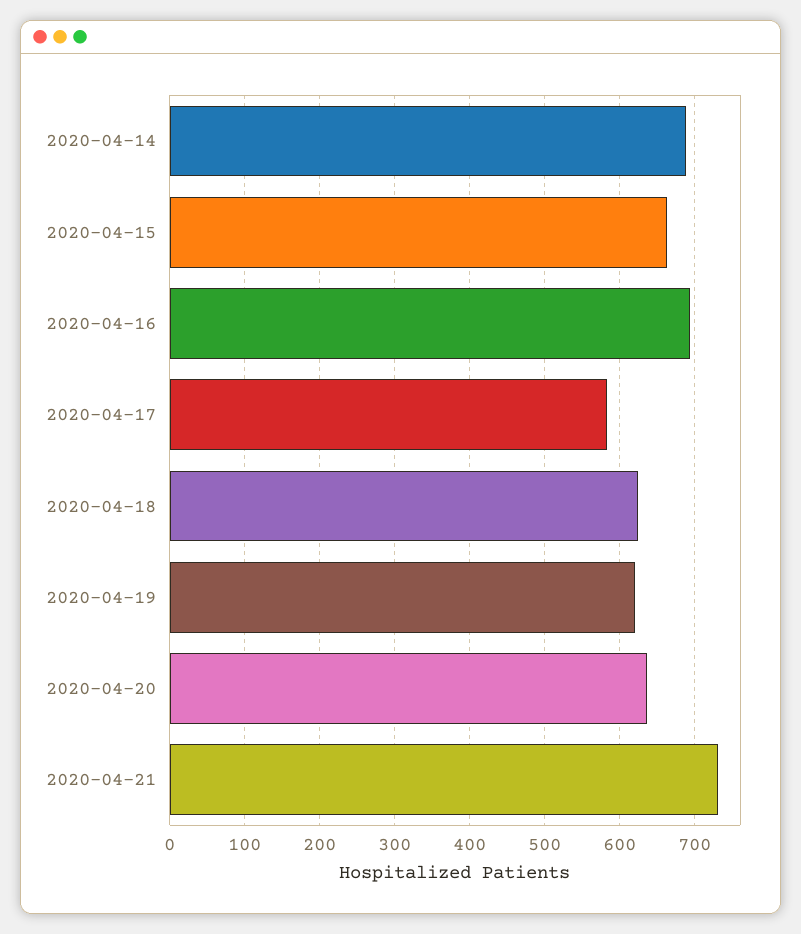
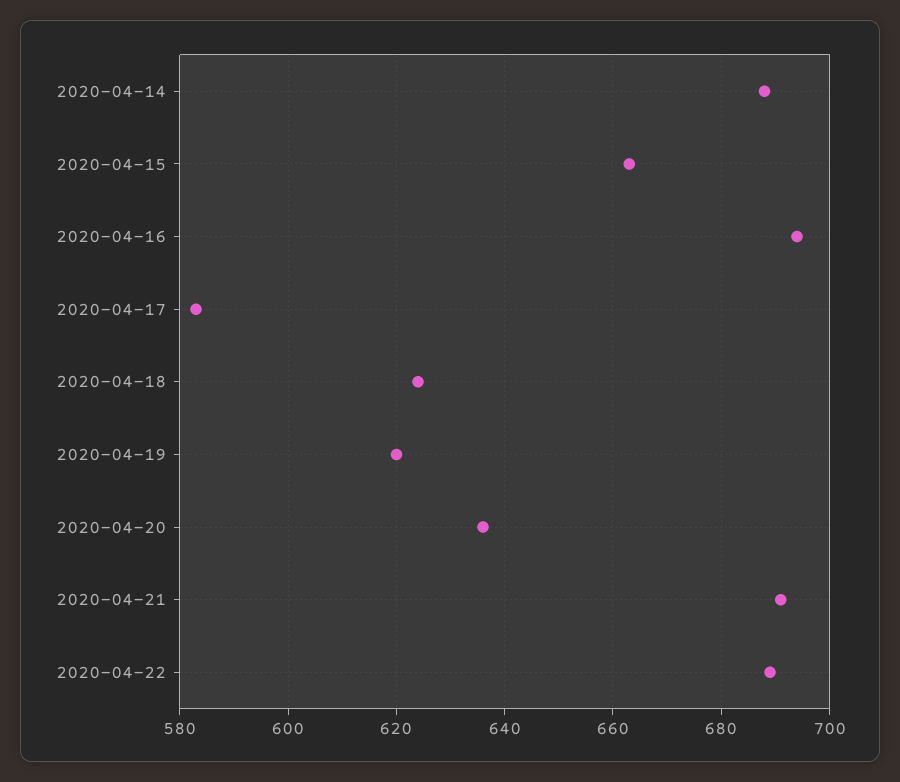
2020-04-21: 730 -> 690
2020-04-22: none -> 690

